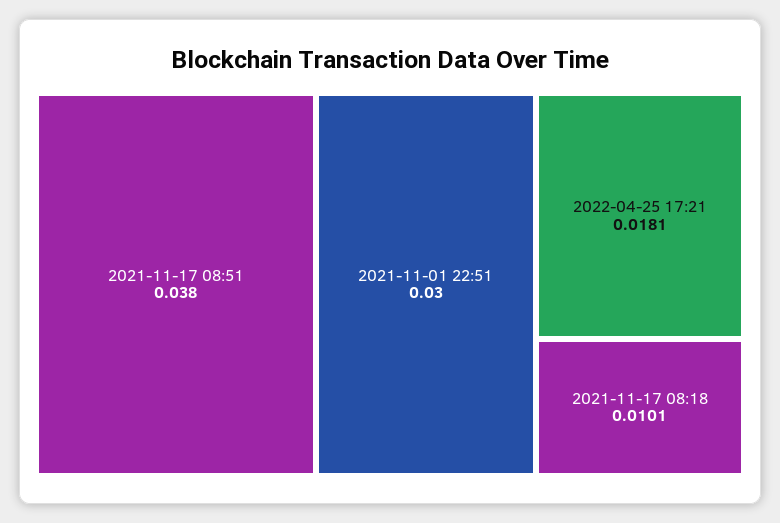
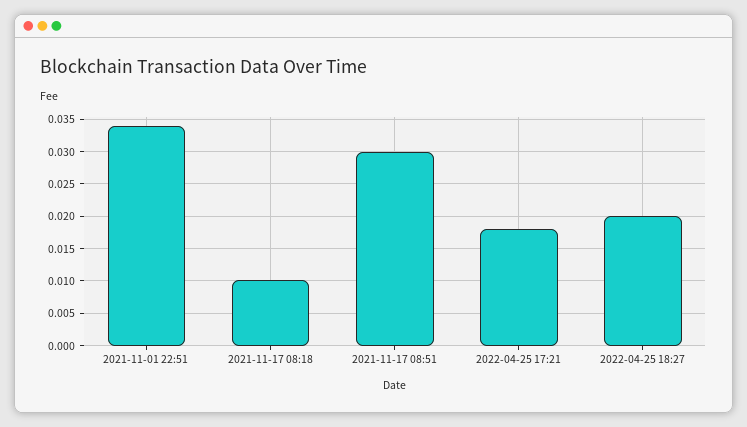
2021-11-17 08:51: 0.038 -> 0.03
2021-11-01 22:51: 0.03 -> 0.034
2022-04-25 18:27: none -> 0.02

